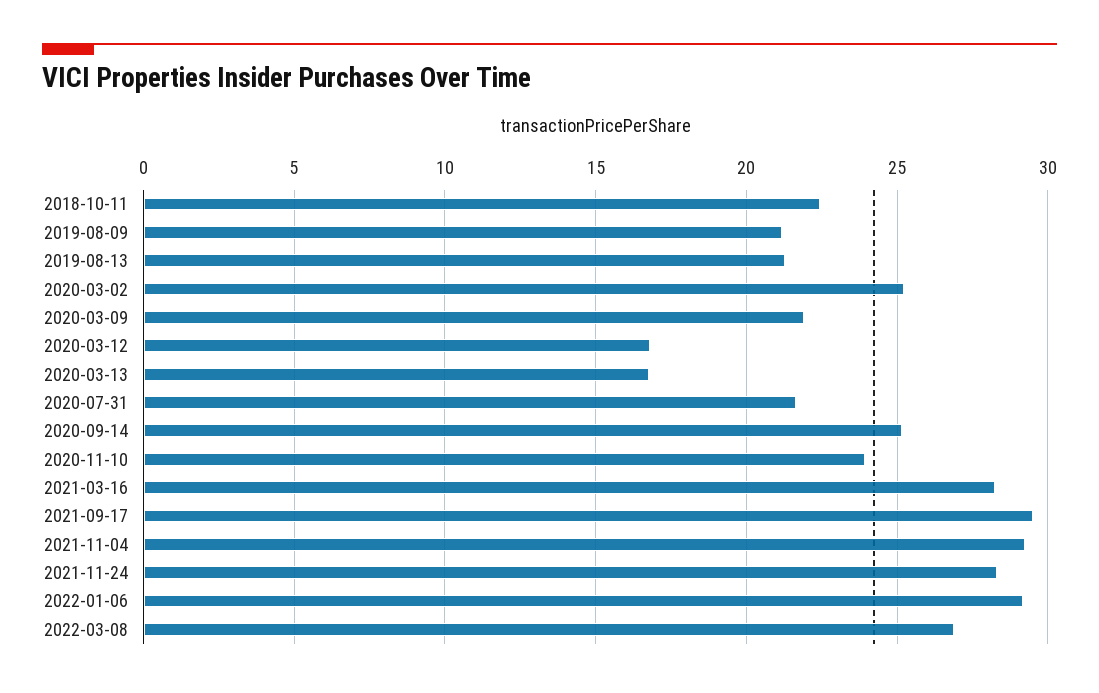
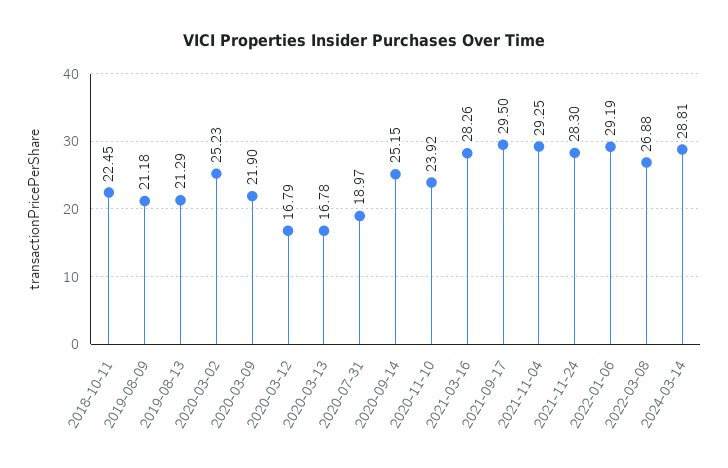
2020-07-31: 21.5 -> 18.97
2024-03-14: none -> 28.81

